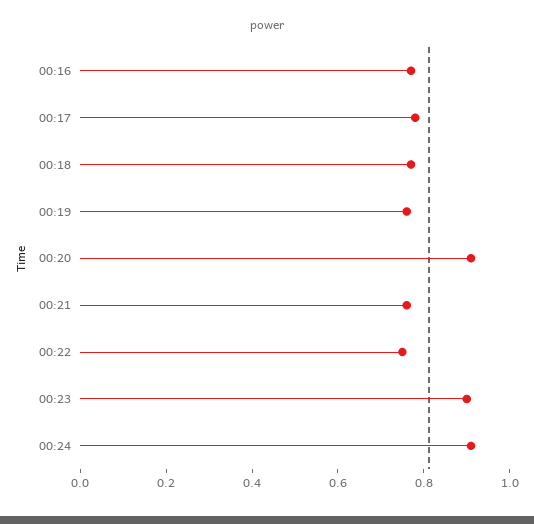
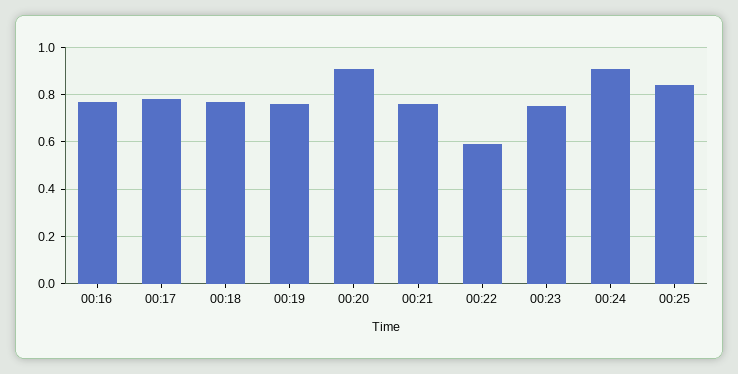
00:22: 0.75 -> 0.6
00:23: 0.9 -> 0.75
00:25: none -> 0.85

